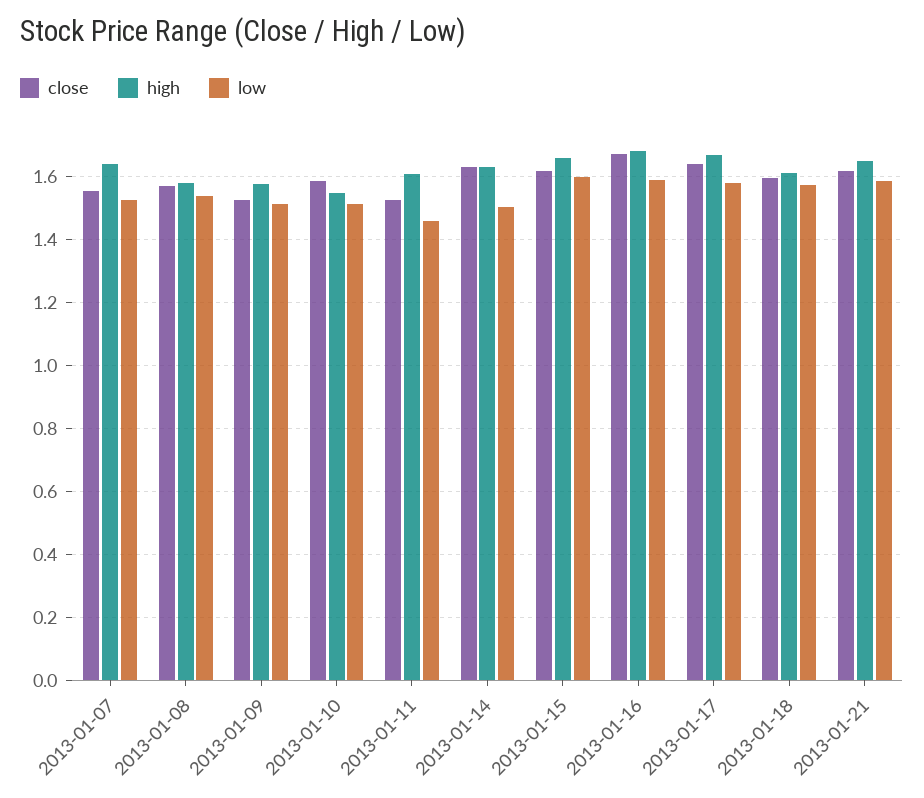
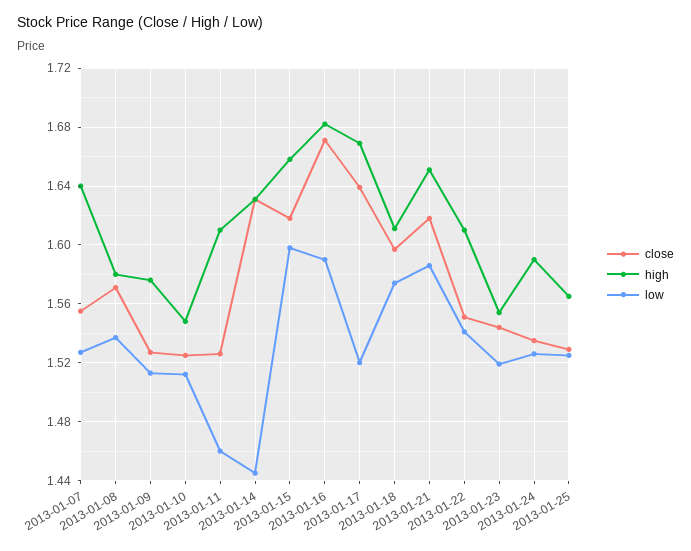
close, 2013-01-10: 1.58 -> 1.525
low, 2013-01-14: 1.5 -> 1.445
low, 2013-01-17: 1.58 -> 1.52
close, 2013-01-22: none -> 1.55
high, 2013-01-22: none -> 1.61
low, 2013-01-22: none -> 1.54
close, 2013-01-23: none -> 1.545
high, 2013-01-23: none -> 1.555
low, 2013-01-23: none -> 1.52
close, 2013-01-24: none -> 1.535
high, 2013-01-24: none -> 1.59
low, 2013-01-24: none -> 1.525
close, 2013-01-25: none -> 1.53
high, 2013-01-25: none -> 1.565
low, 2013-01-25: none -> 1.525

